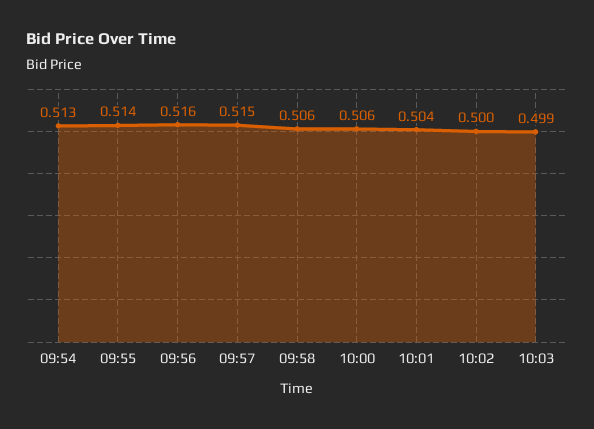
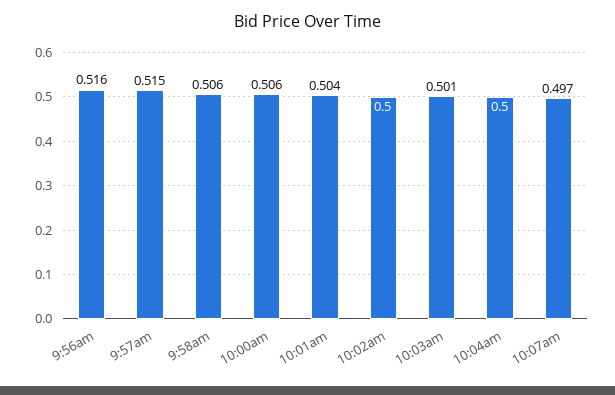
09:54: 0.513 -> none
09:55: 0.514 -> none
10:03: 0.499 -> 0.501
10:04am: none -> 0.5
10:07am: none -> 0.497

